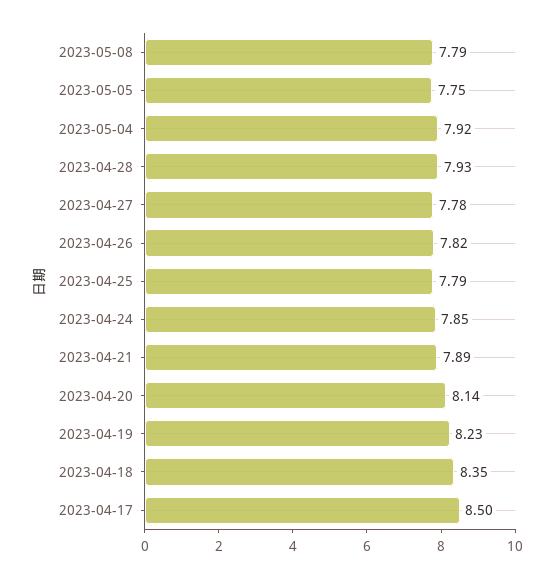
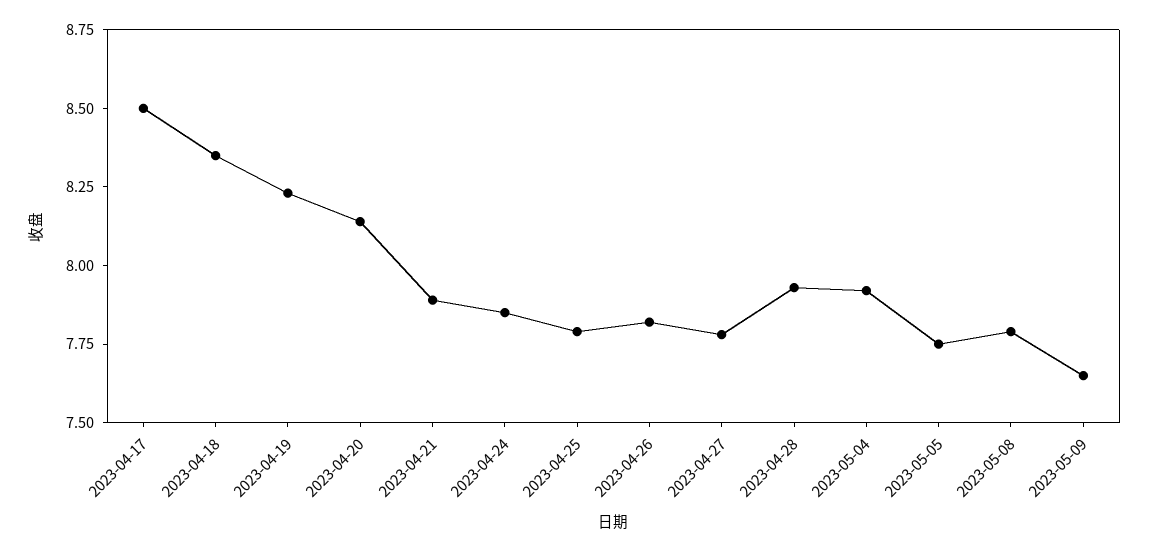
2023-05-09: none -> 7.65

